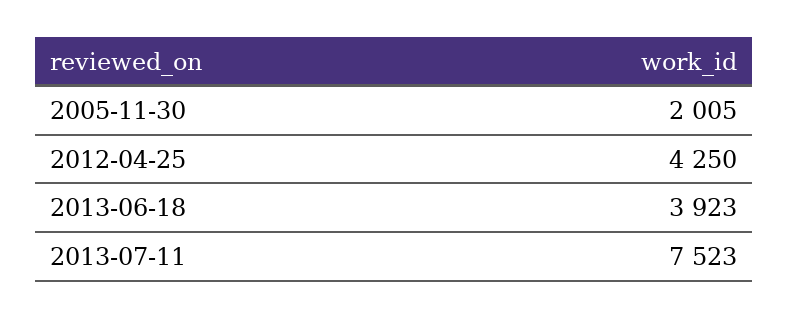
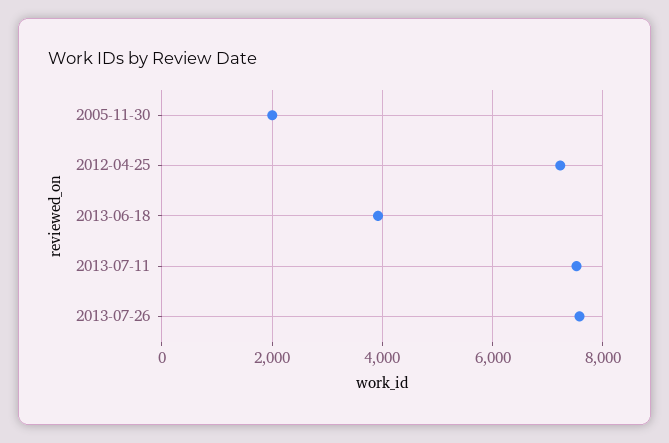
2012-04-25: 4250 -> 7200
2013-07-26: none -> 7600

